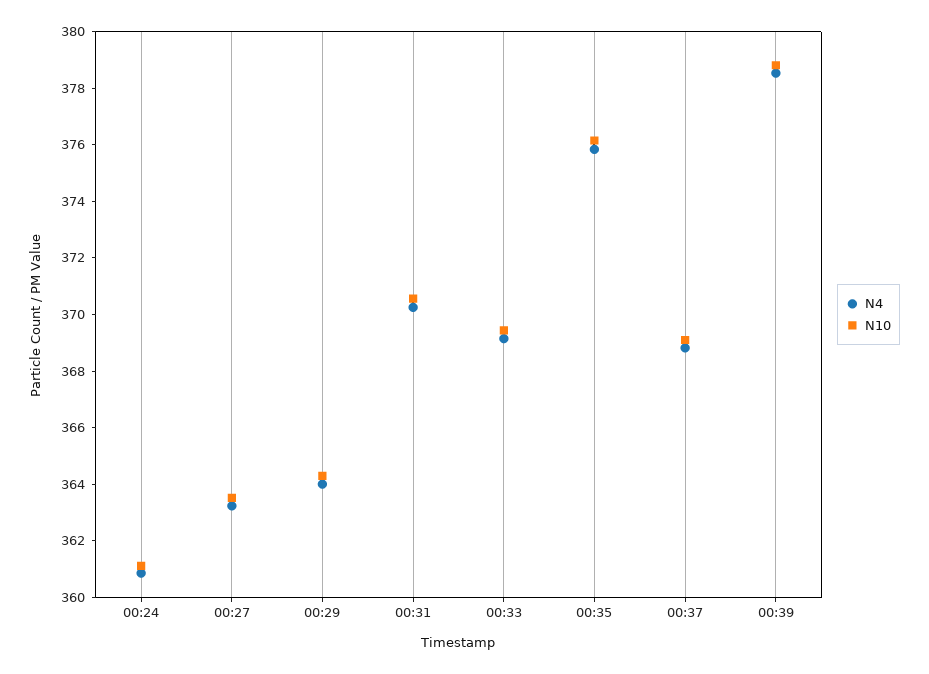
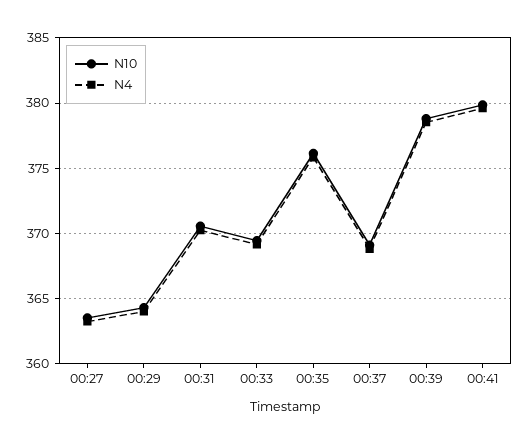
N4, 00:24: 361 -> none
N10, 00:24: 361 -> none
N10, 00:41: none -> 380
N4, 00:41: none -> 379.5

